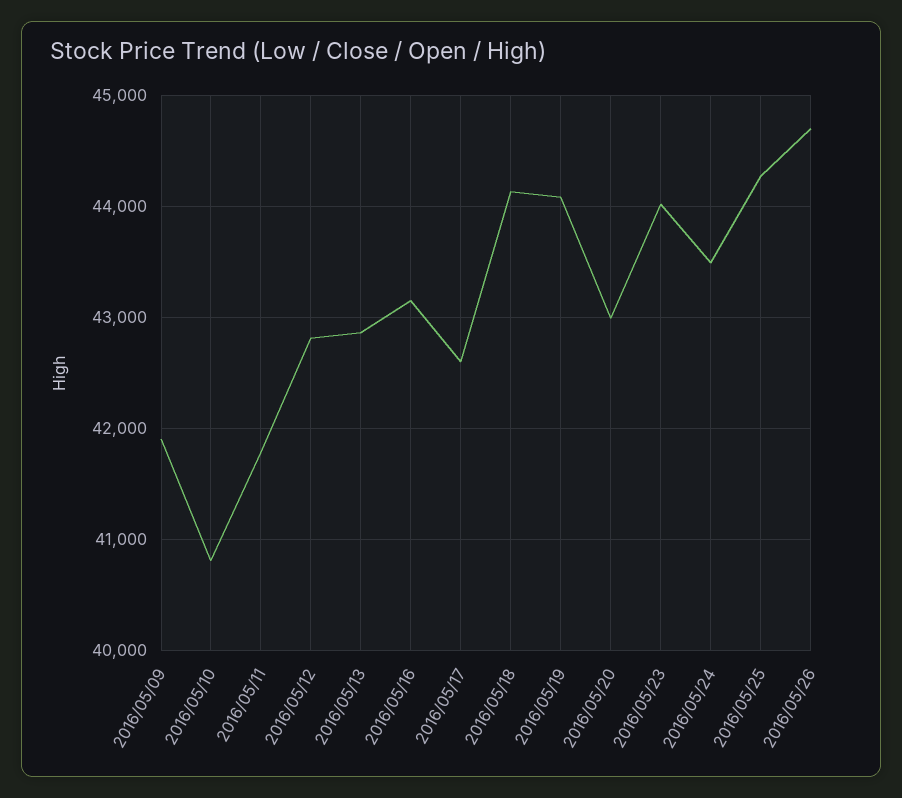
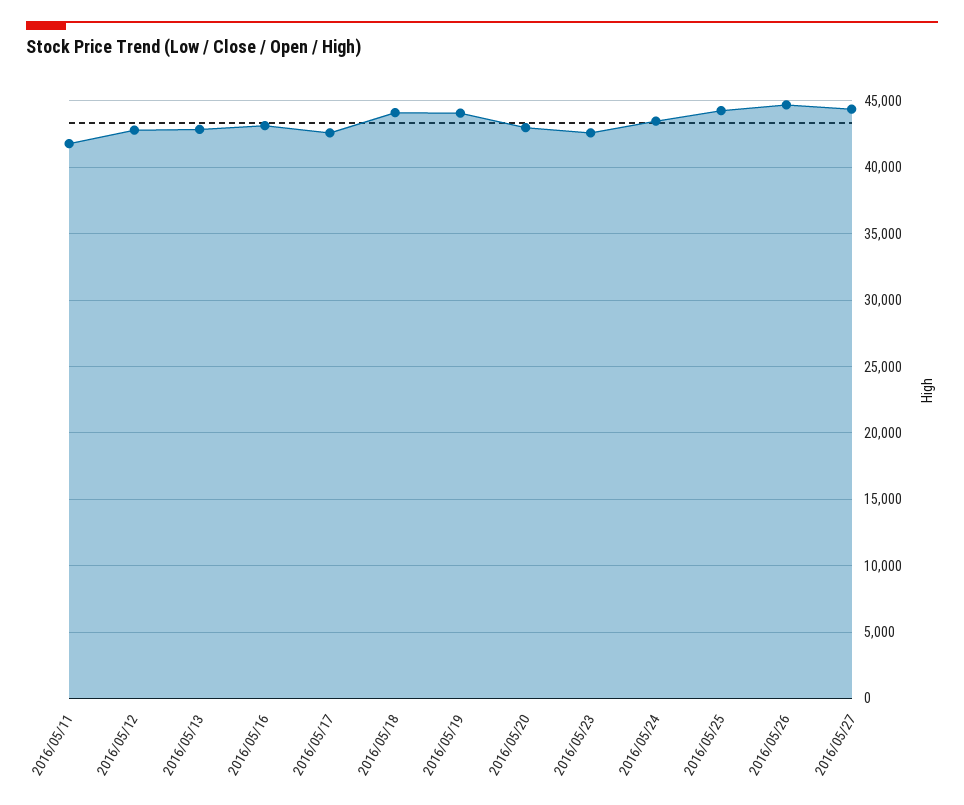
2016/05/09: 41900 -> none
2016/05/10: 40800 -> none
2016/05/23: 44000 -> 42500
2016/05/27: none -> 44500

